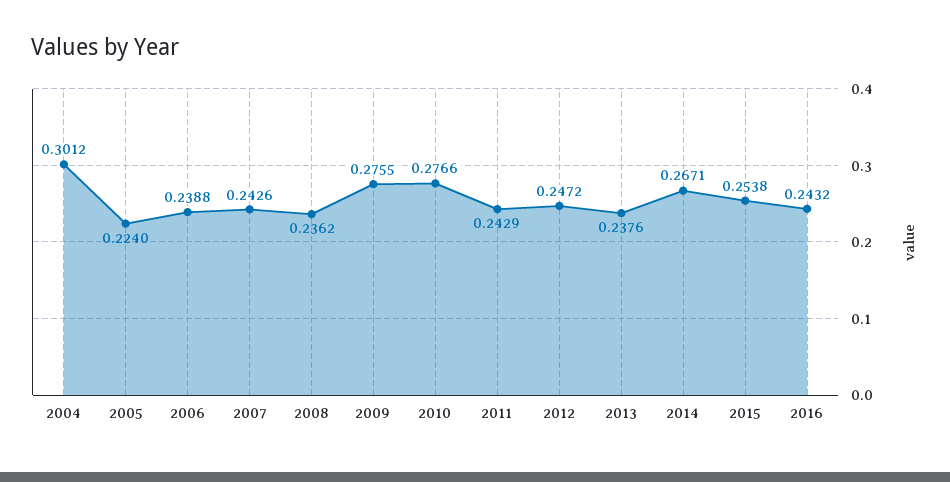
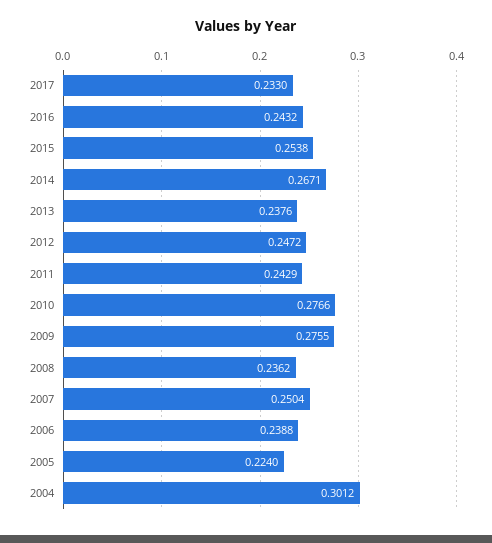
2007: 0.2426 -> 0.2504
2017: none -> 0.233

